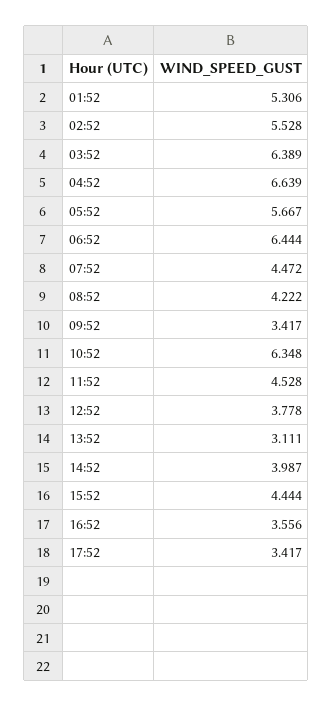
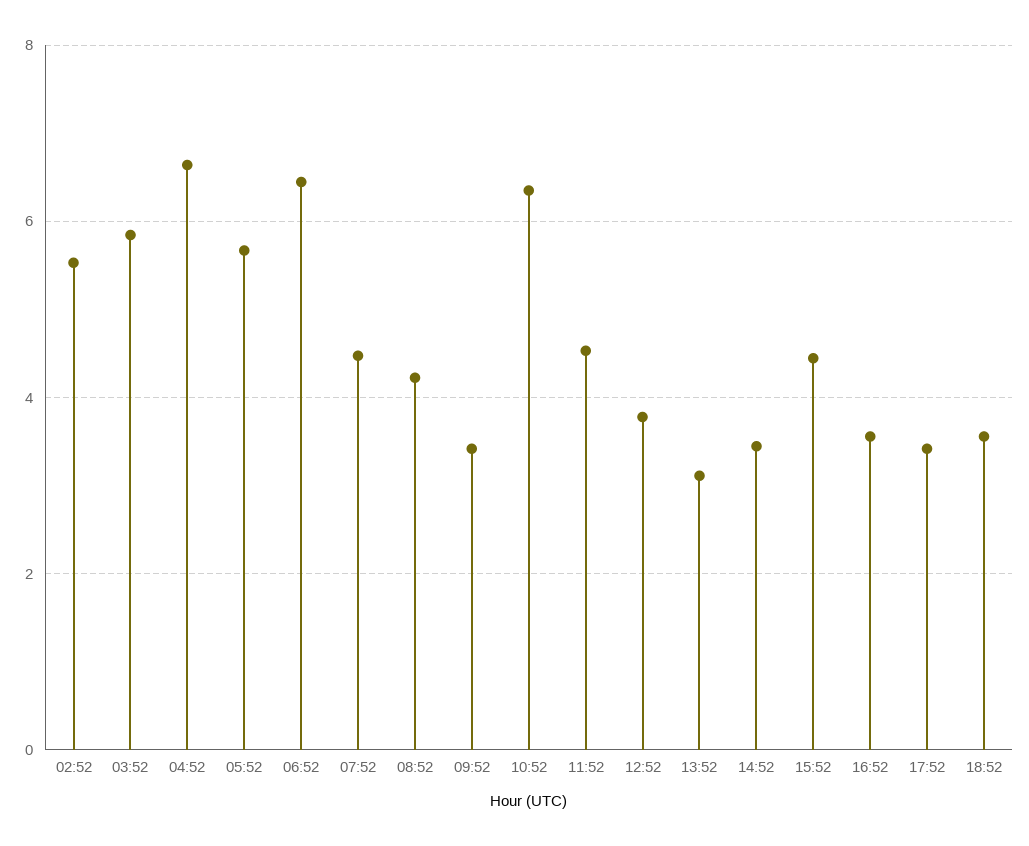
01:52: 5.306 -> none
03:52: 6.389 -> 5.8
14:52: 3.987 -> 3.4
18:52: none -> 3.6

